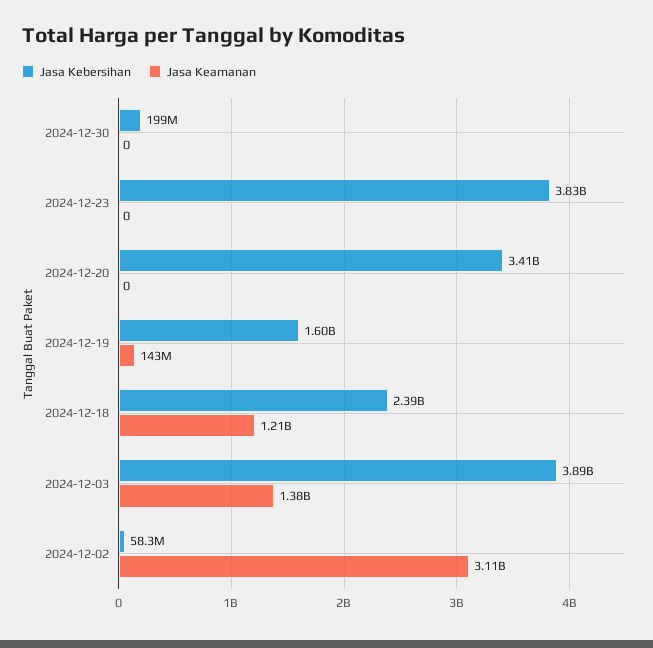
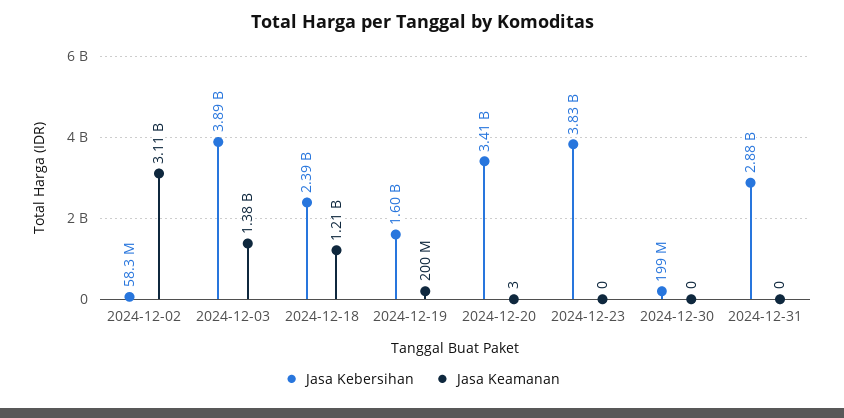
Jasa Keamanan, 2024-12-20: 0 -> 3
Jasa Keamanan, 2024-12-19: 143000000 -> 200000000
Jasa Kebersihan, 2024-12-31: none -> 2880000000
Jasa Keamanan, 2024-12-31: none -> 0

